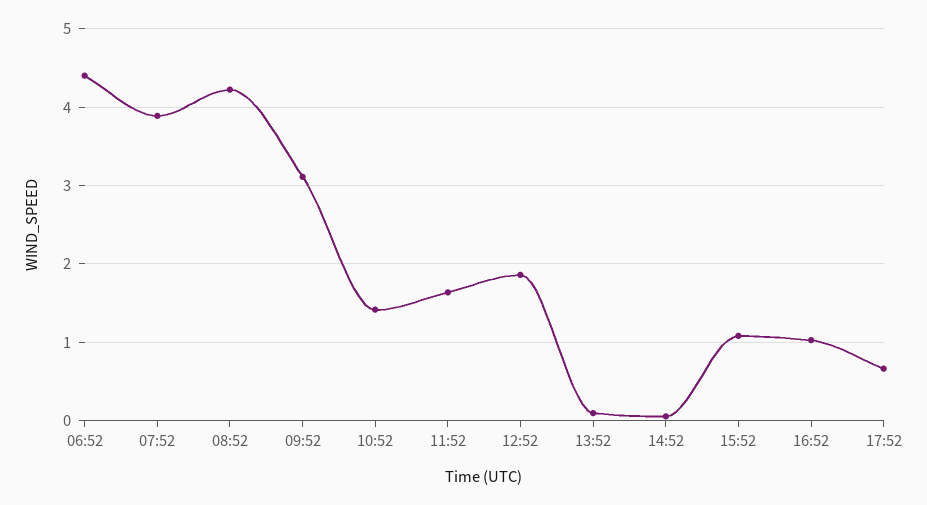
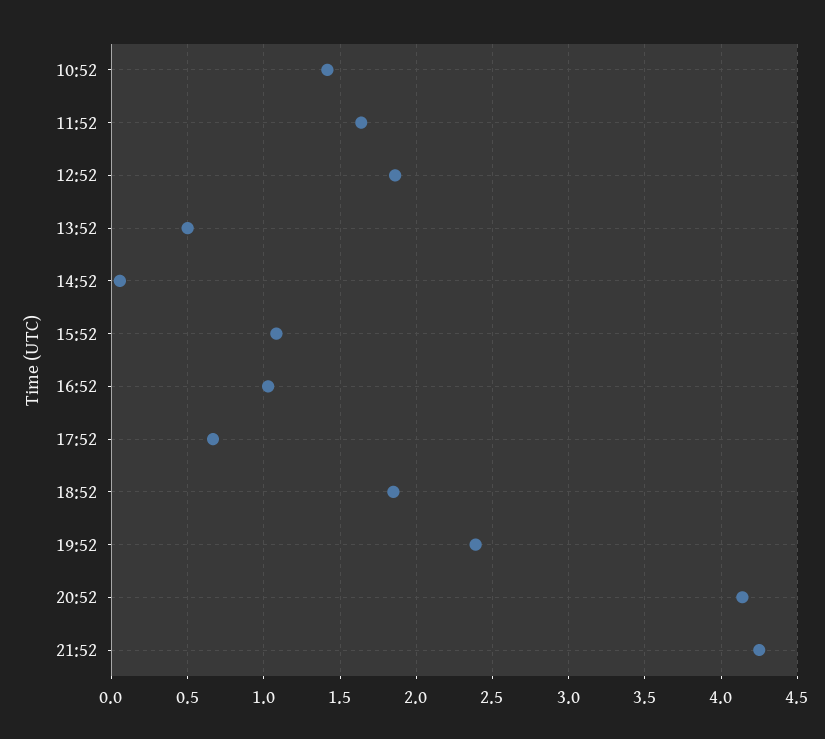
06:52: 4.4 -> none
07:52: 3.9 -> none
08:52: 4.2 -> none
09:52: 3.1 -> none
13:52: 0.1 -> 0.5
18:52: none -> 1.85
19:52: none -> 2.4
20:52: none -> 4.15
21:52: none -> 4.25

